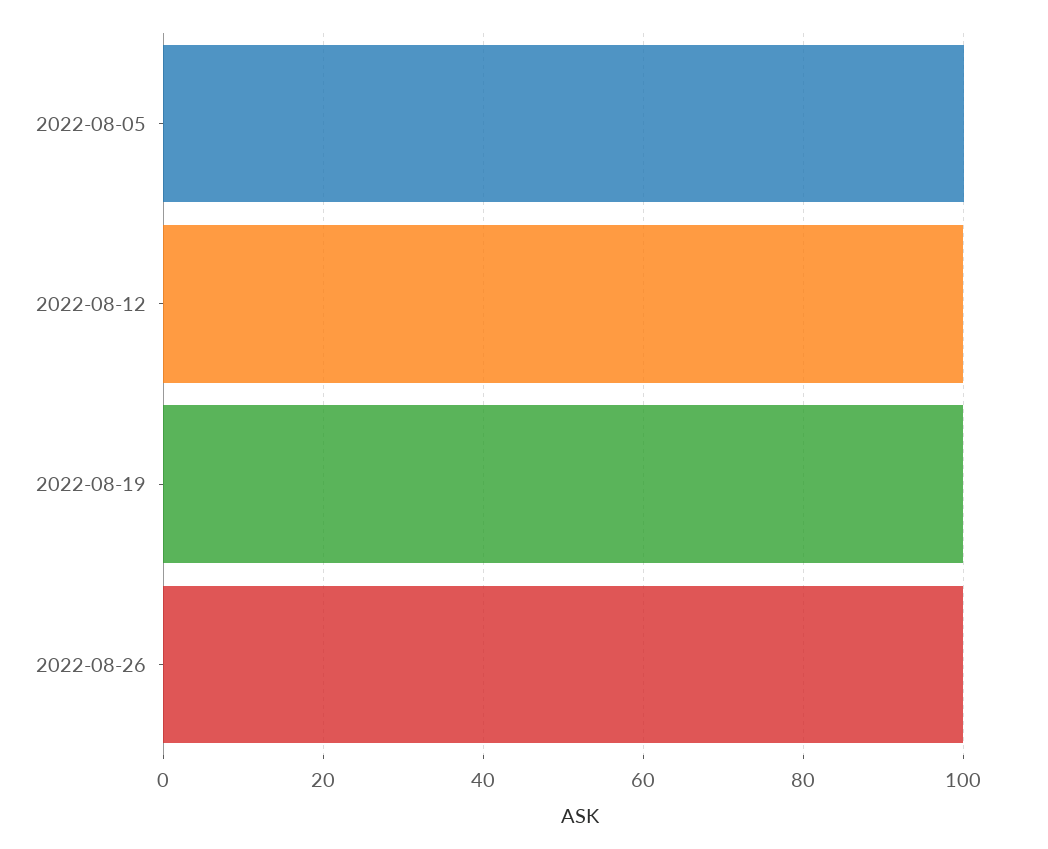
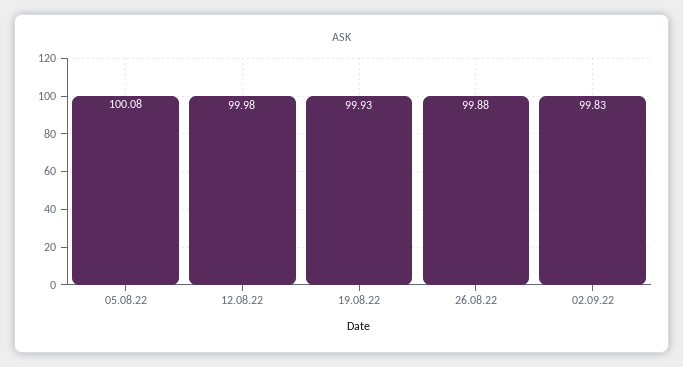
02.09.22: none -> 99.83

